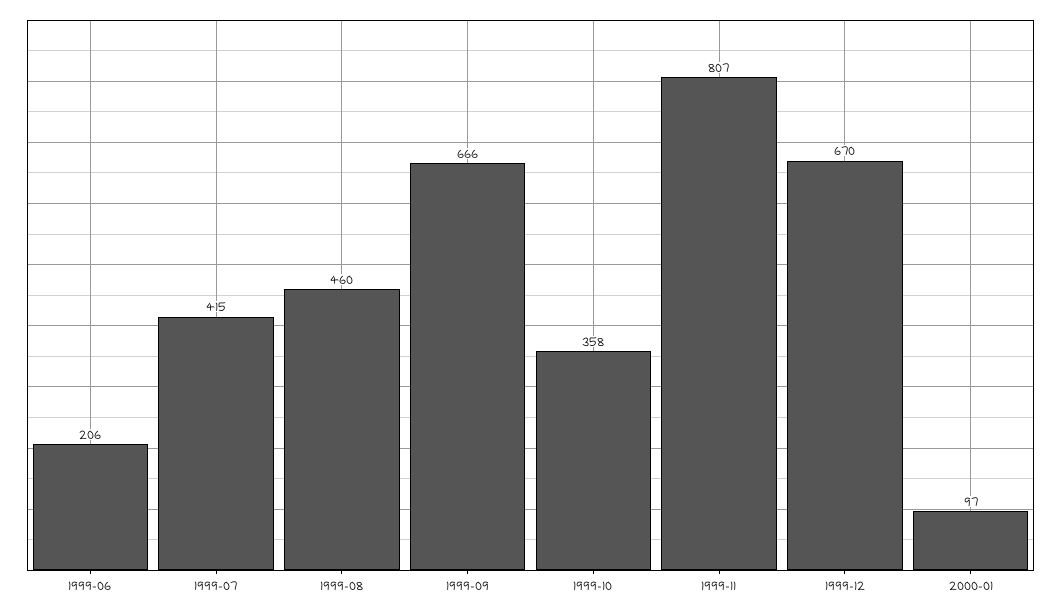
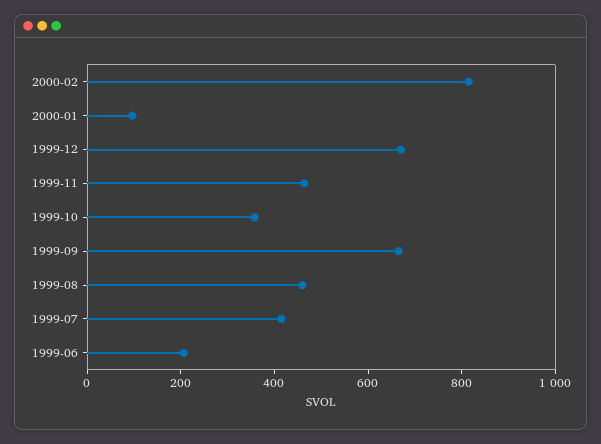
1999-11: 807 -> 450
2000-02: none -> 800

